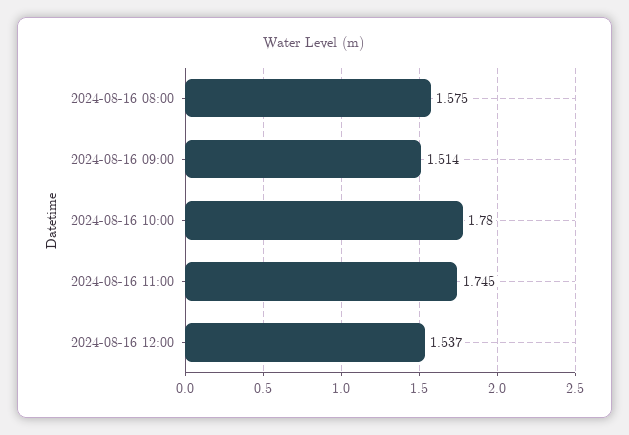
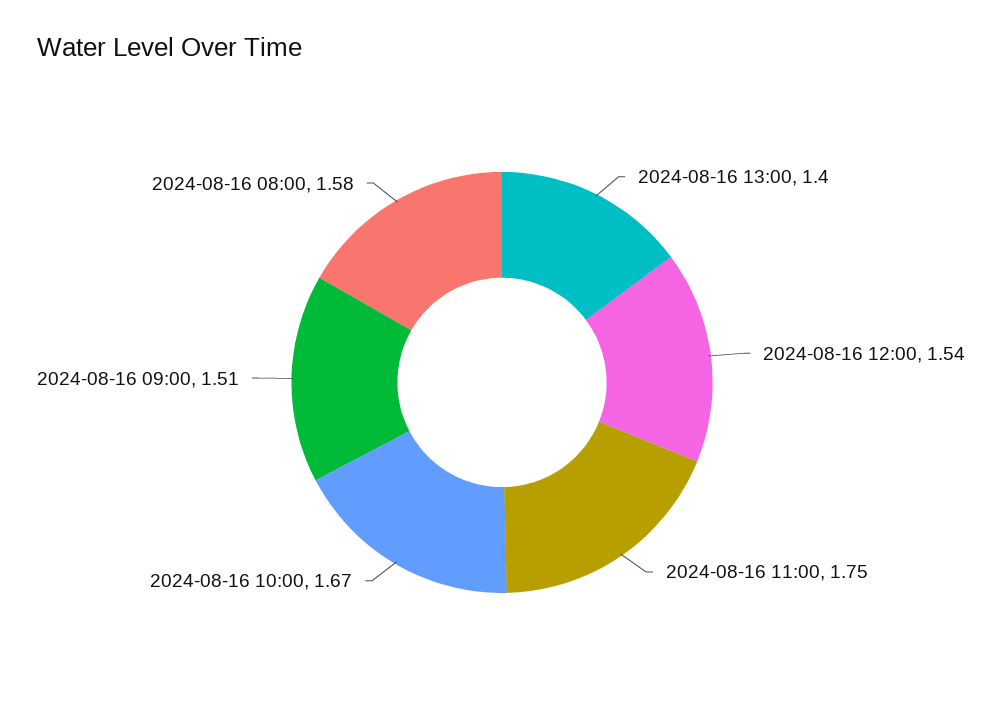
2024-08-16 10:00: 1.78 -> 1.67
2024-08-16 13:00: none -> 1.4

